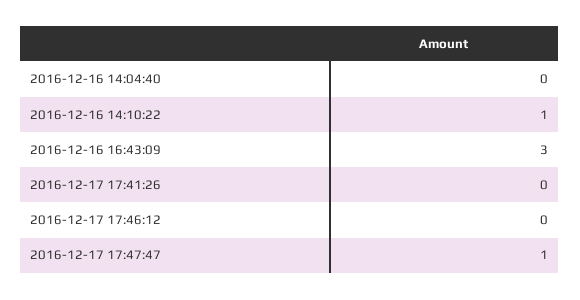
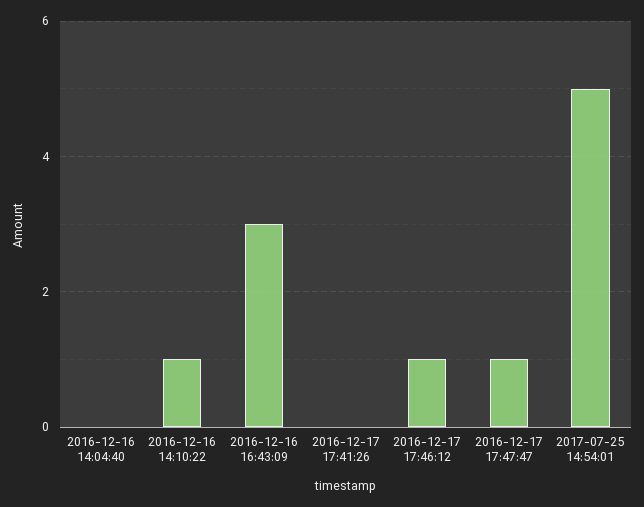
2016-12-17 17:46:12: 0 -> 1
2017-07-25 14:54:01: none -> 5

